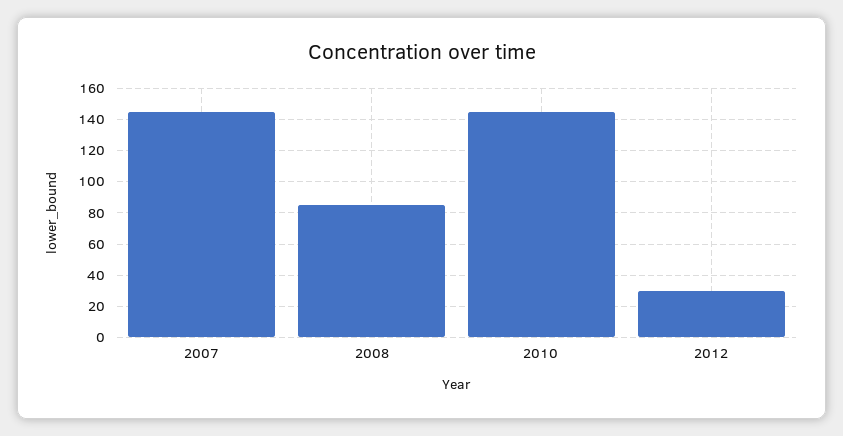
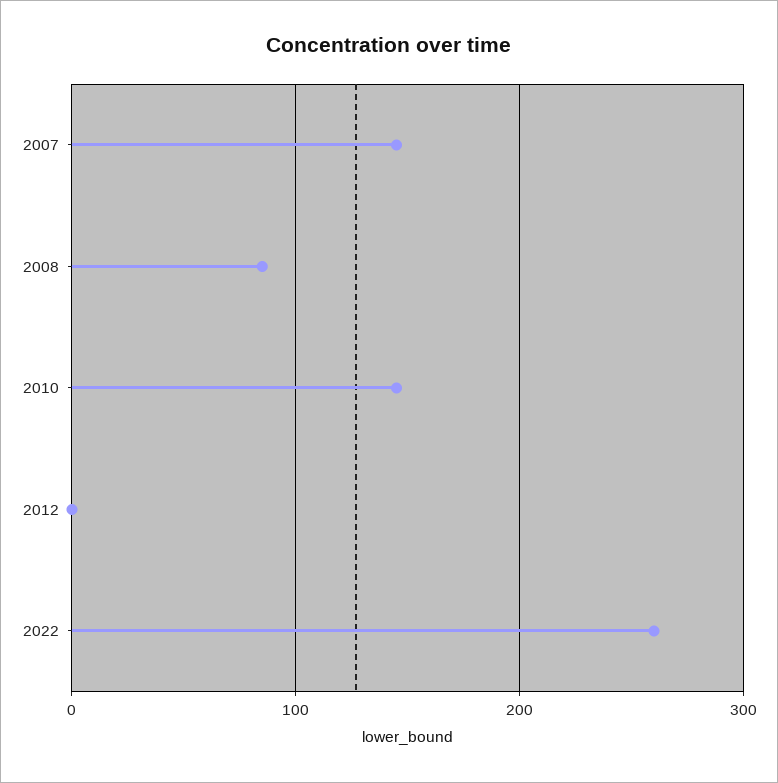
2012: 30 -> 0
2022: none -> 260

